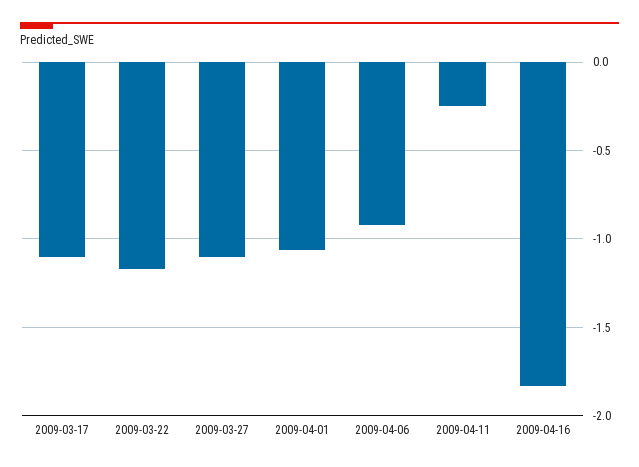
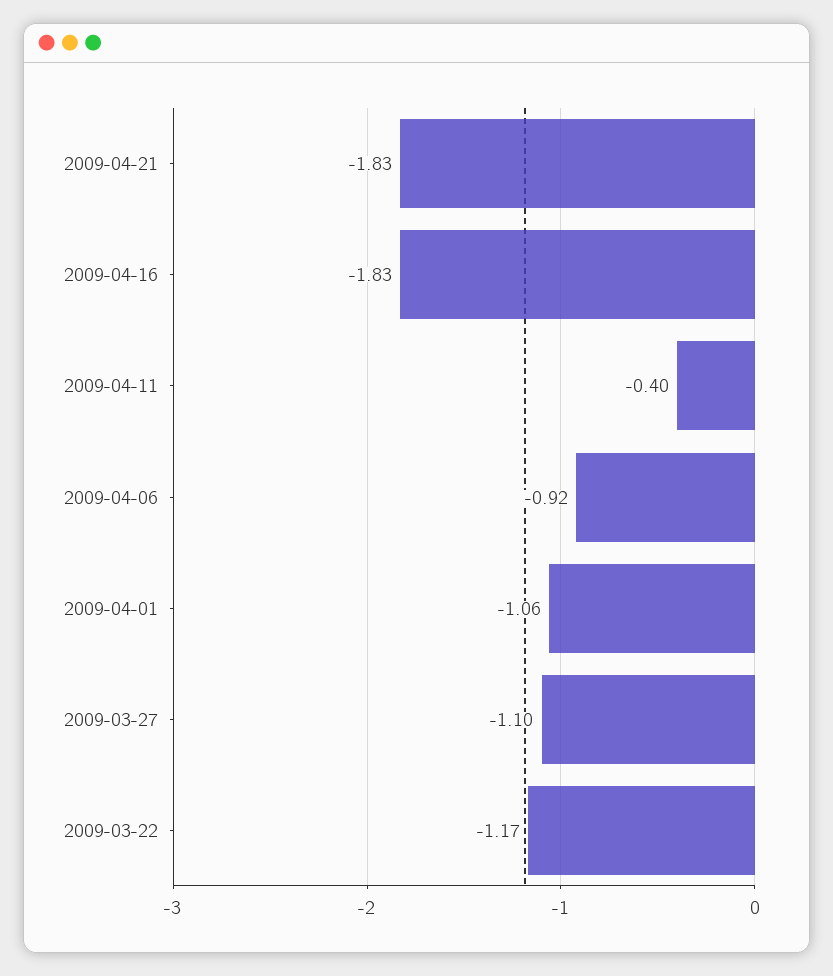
2009-03-17: -1.1 -> none
2009-04-11: -0.25 -> -0.4
2009-04-21: none -> -1.83

